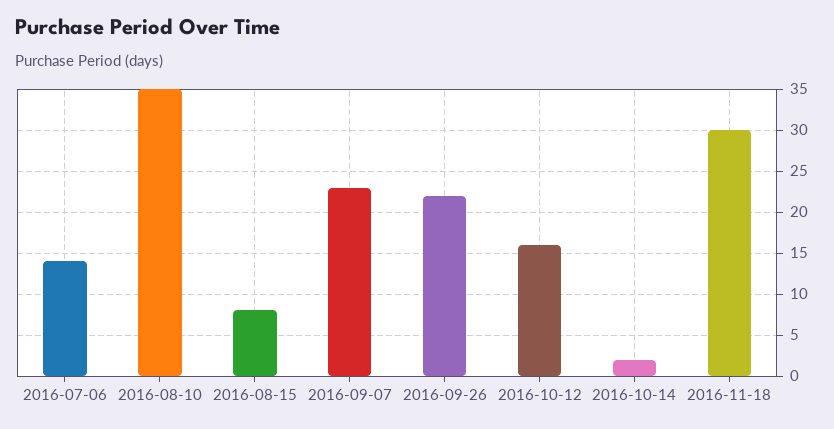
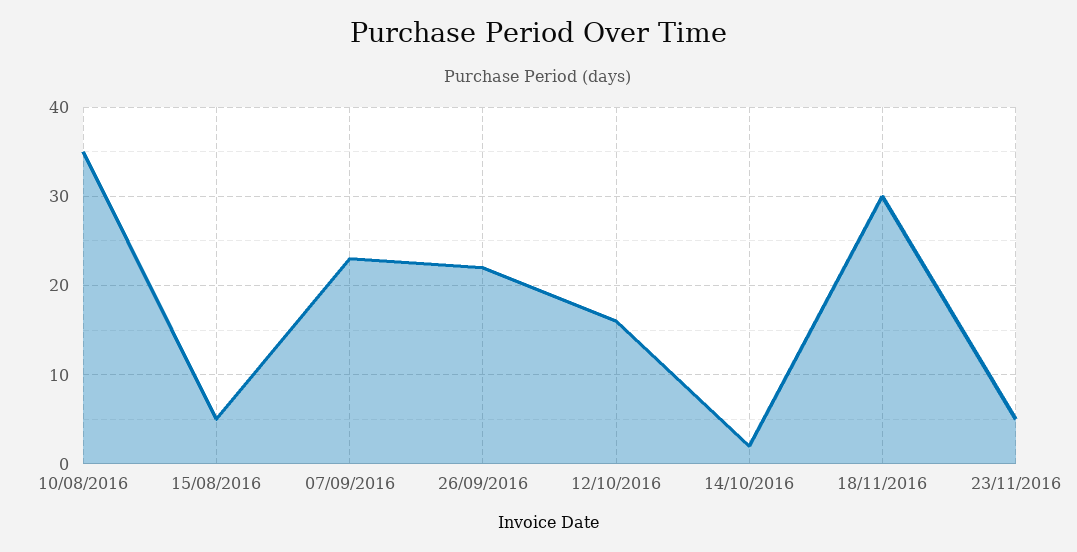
2016-07-06: 14 -> none
2016-08-15: 8 -> 5
23/11/2016: none -> 5

